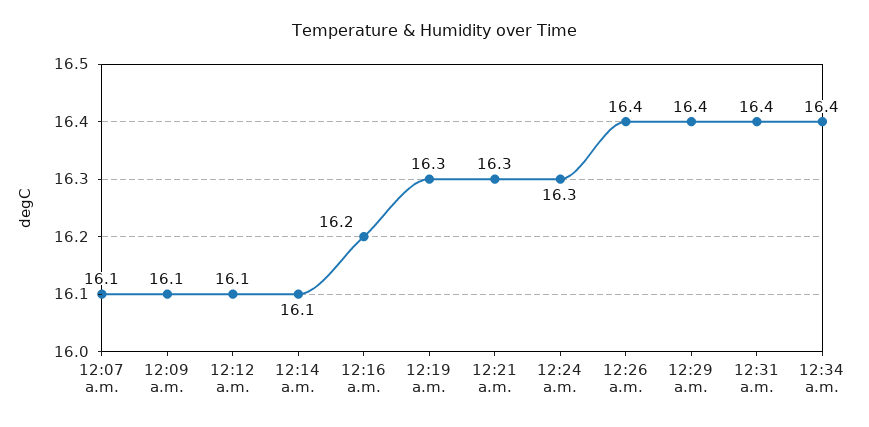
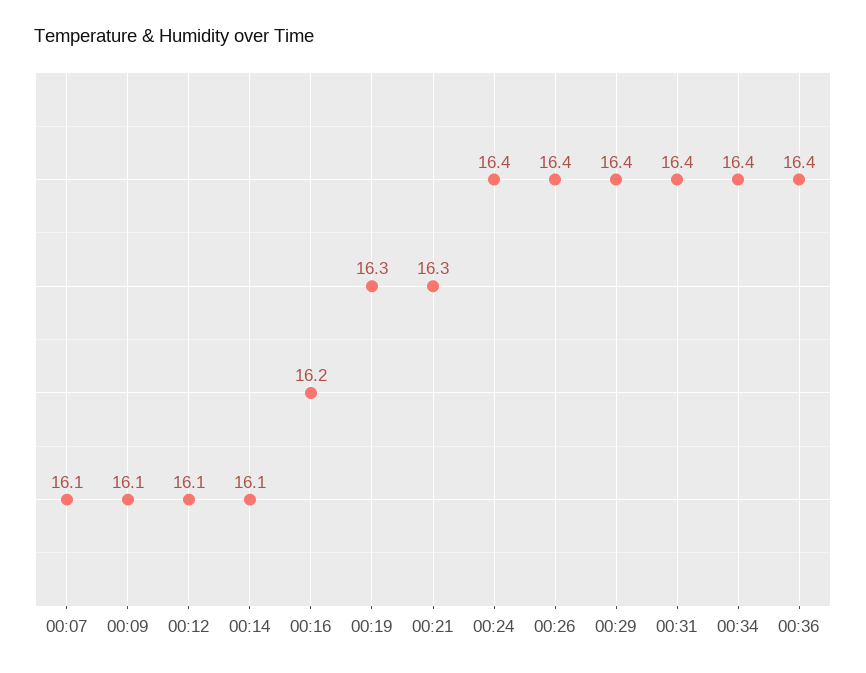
12:24 a.m.: 16.3 -> 16.4
00:36: none -> 16.4

